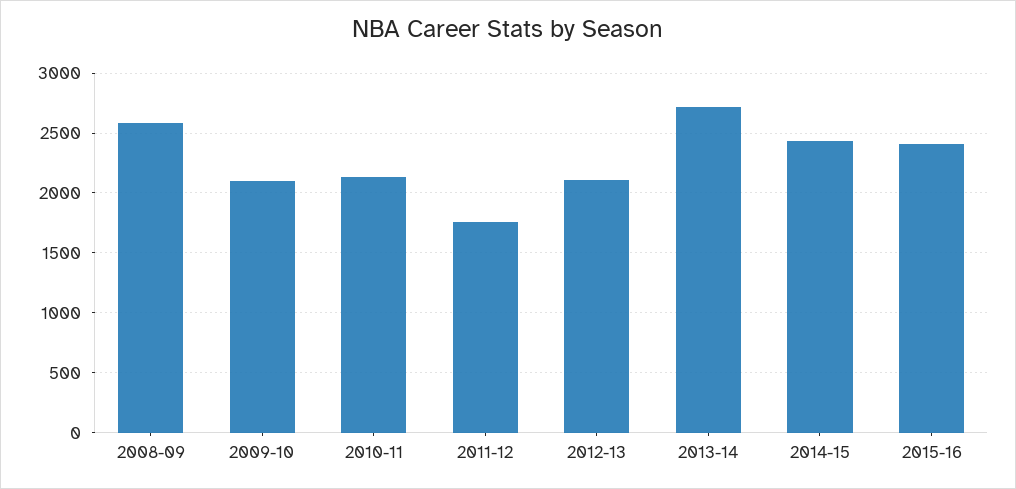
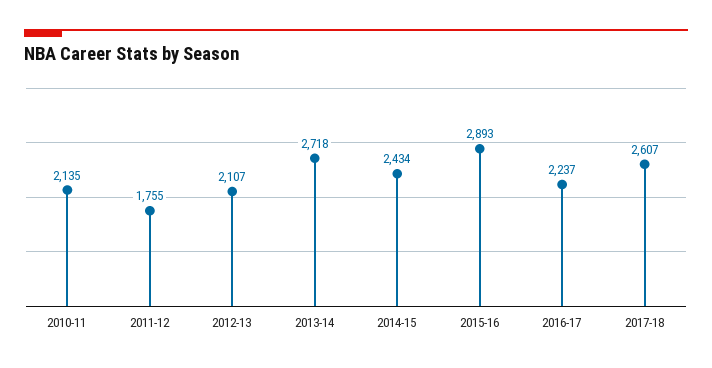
2008-09: 2600 -> none
2009-10: 2100 -> none
2015-16: 2400 -> 2893
2016-17: none -> 2237
2017-18: none -> 2607

